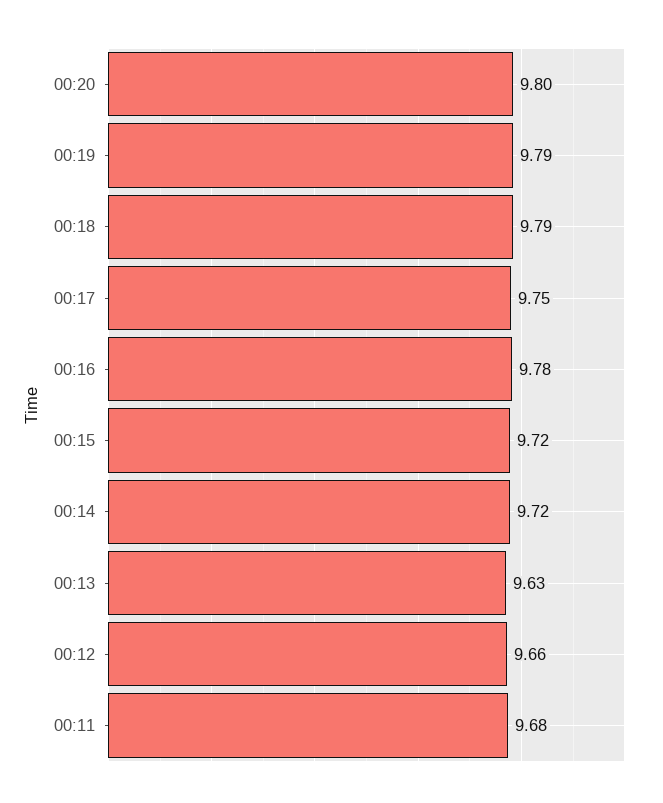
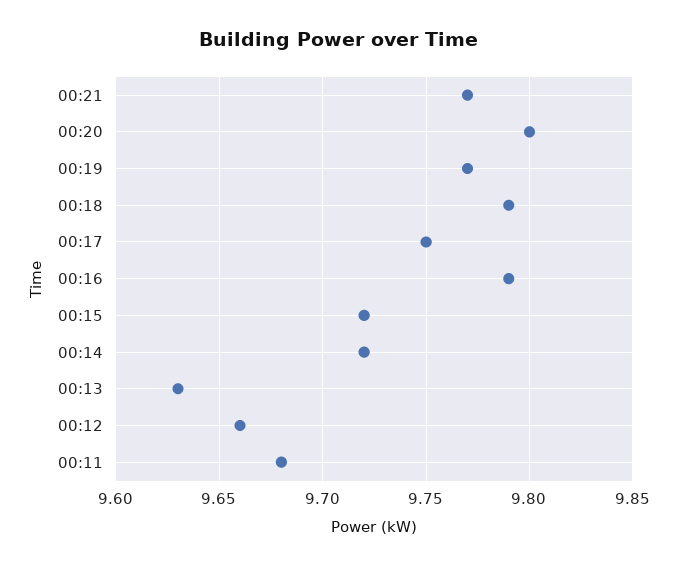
00:19: 9.79 -> 9.77
00:16: 9.78 -> 9.79
00:21: none -> 9.77

